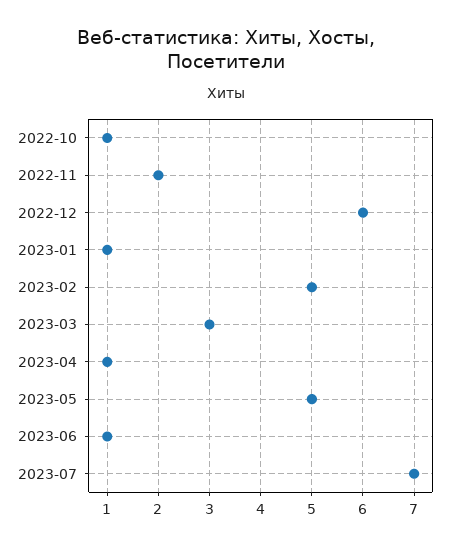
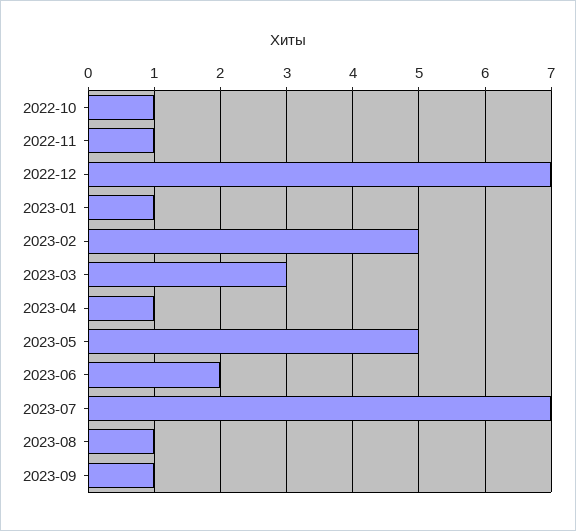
2022-11: 2 -> 1
2022-12: 6 -> 7
2023-06: 1 -> 2
2023-08: none -> 1
2023-09: none -> 1

